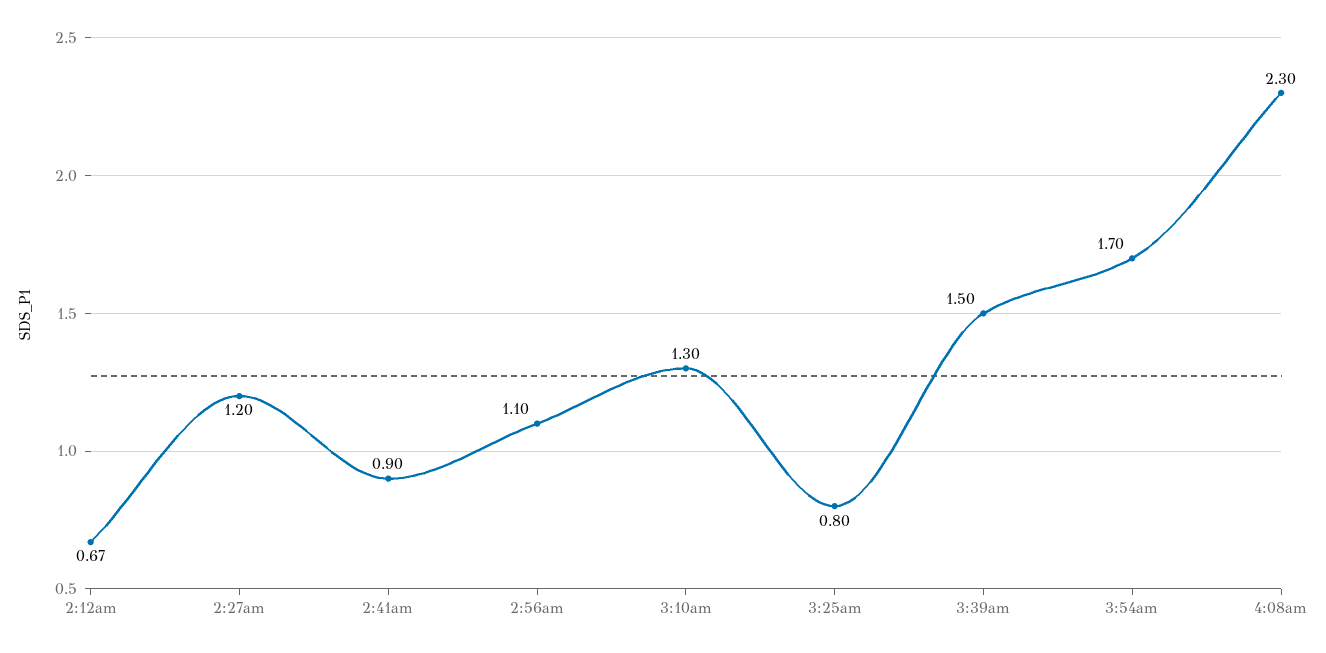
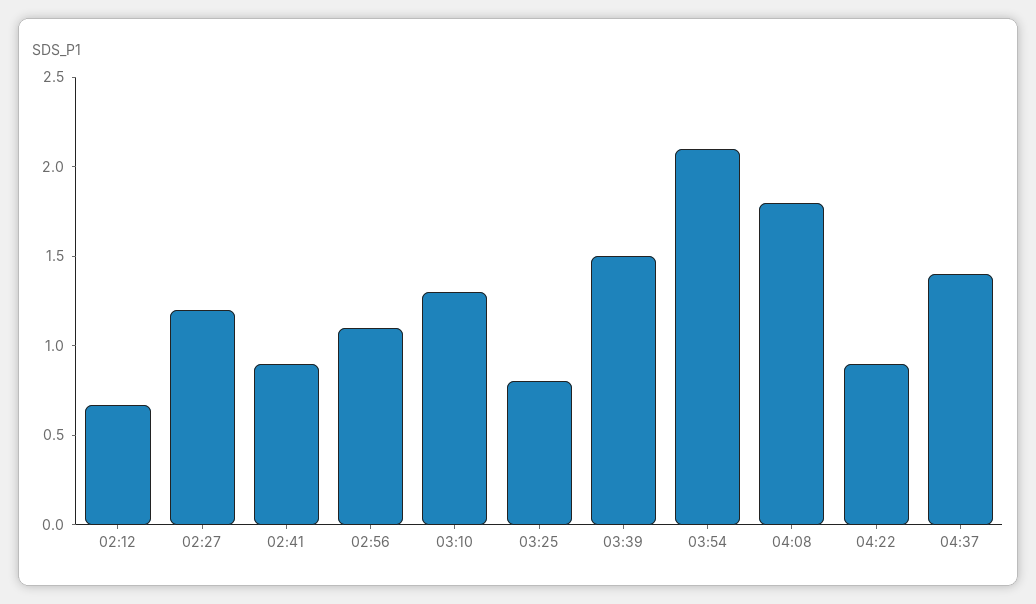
3:54am: 1.7 -> 2.1
4:08am: 2.3 -> 1.8
04:22: none -> 0.9
04:37: none -> 1.4

